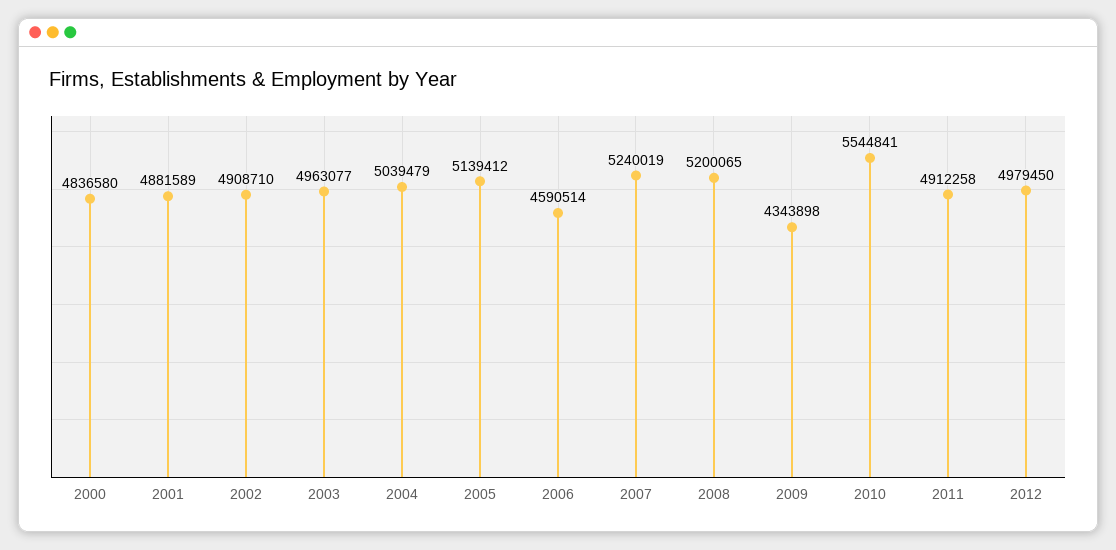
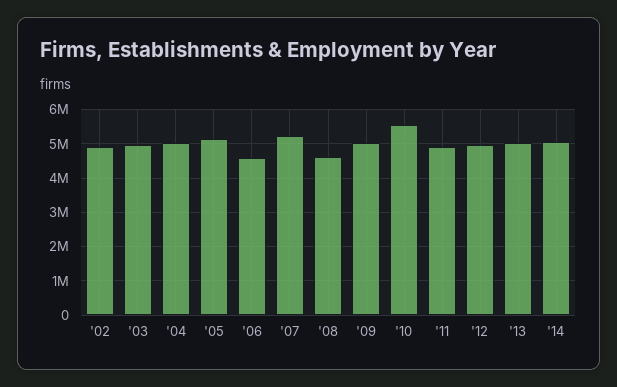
2000: 4836580 -> none
2001: 4881589 -> none
2008: 5200065 -> 4600000
2009: 4343898 -> 5000000
'13: none -> 5000000
'14: none -> 5000000

